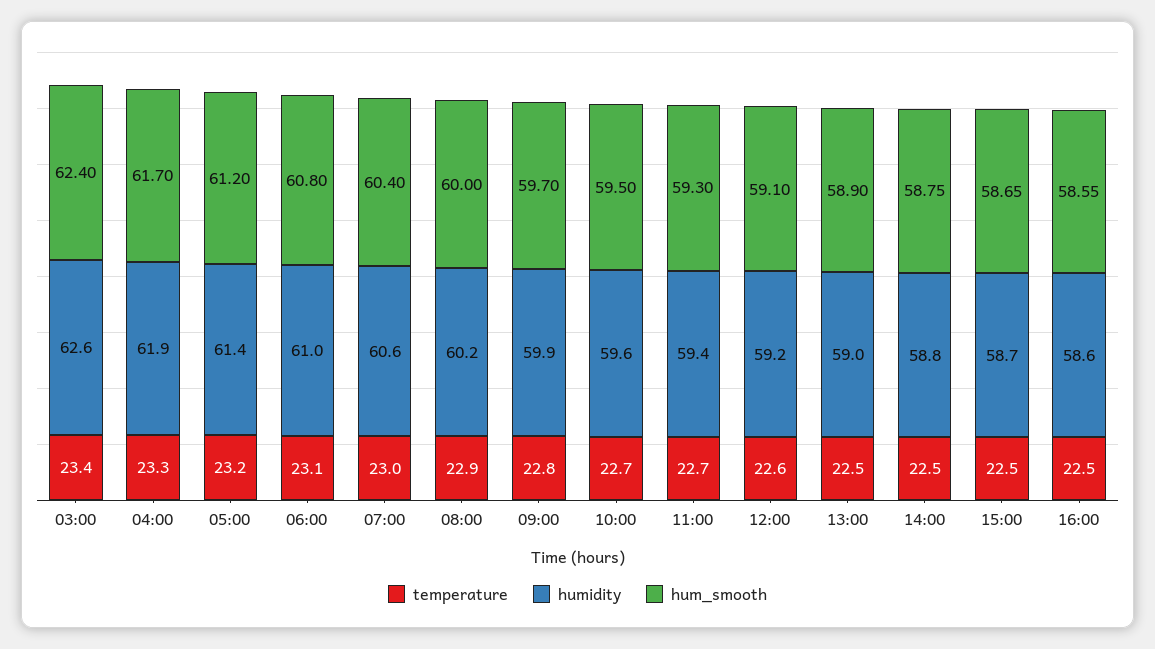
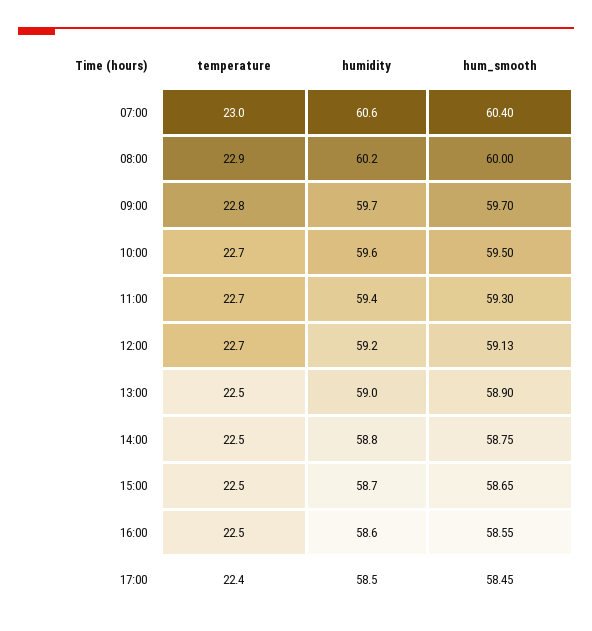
temperature, 03:00: 23.4 -> none
humidity, 03:00: 62.6 -> none
hum_smooth, 03:00: 62.4 -> none
temperature, 04:00: 23.3 -> none
humidity, 04:00: 61.9 -> none
hum_smooth, 04:00: 61.7 -> none
temperature, 05:00: 23.2 -> none
humidity, 05:00: 61.4 -> none
hum_smooth, 05:00: 61.2 -> none
temperature, 06:00: 23.1 -> none
humidity, 06:00: 61 -> none
hum_smooth, 06:00: 60.8 -> none
humidity, 09:00: 59.9 -> 59.7
temperature, 12:00: 22.6 -> 22.7
hum_smooth, 12:00: 59.1 -> 59.13
temperature, 17:00: none -> 22.4
humidity, 17:00: none -> 58.5
hum_smooth, 17:00: none -> 58.45

